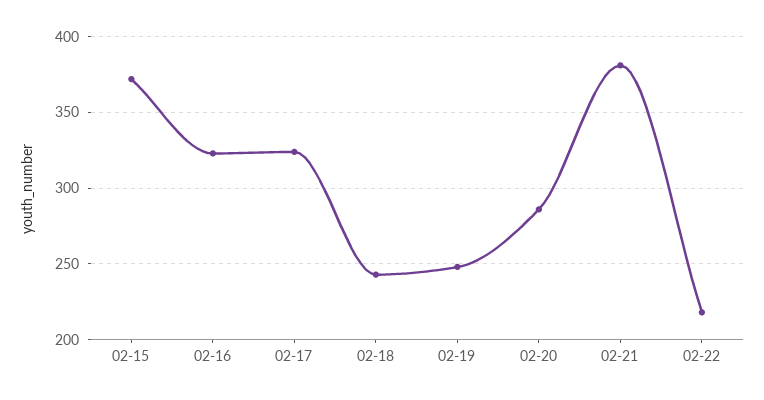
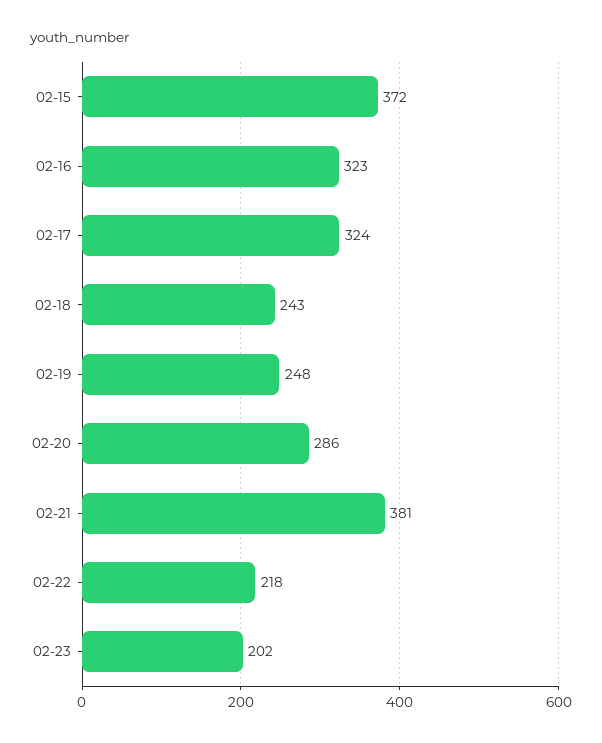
02-23: none -> 202

